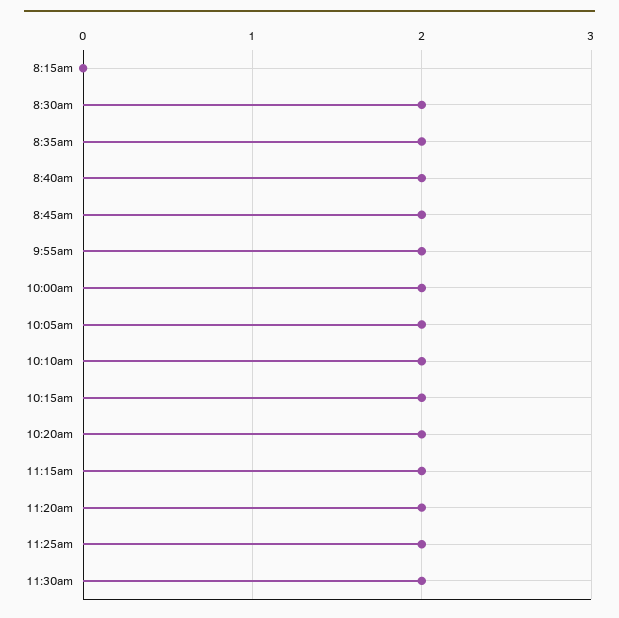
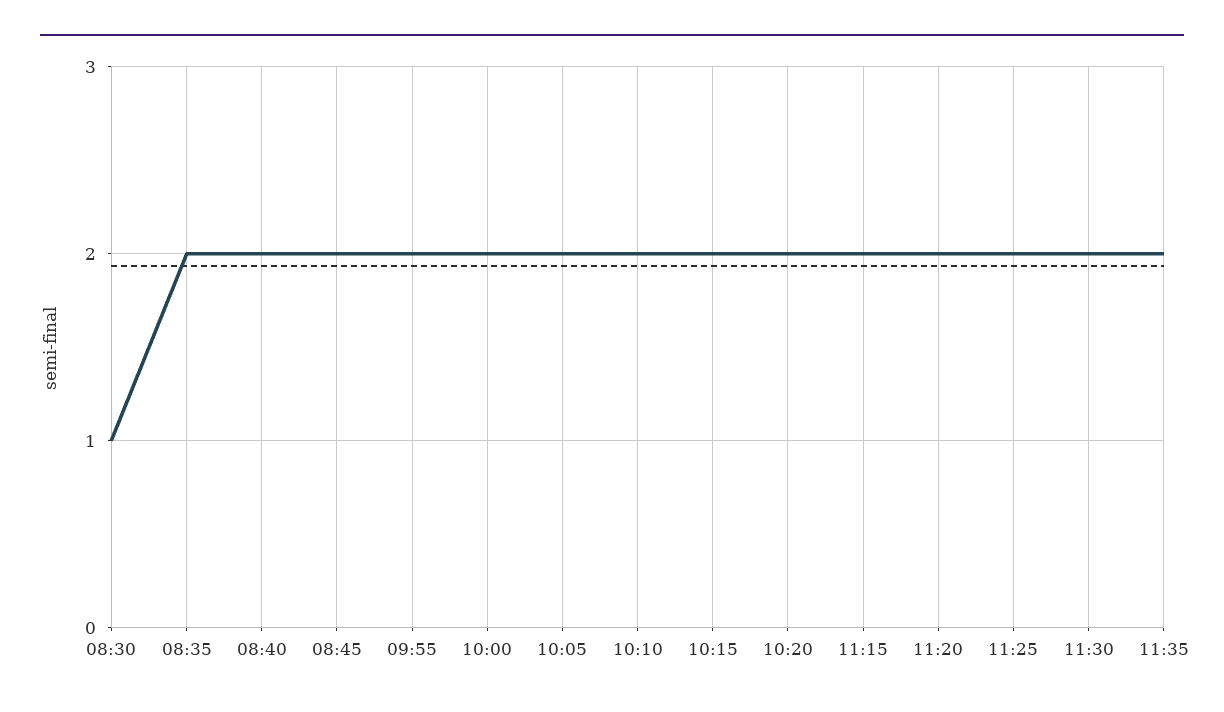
8:15am: 0 -> none
8:30am: 2 -> 1
11:35: none -> 2

